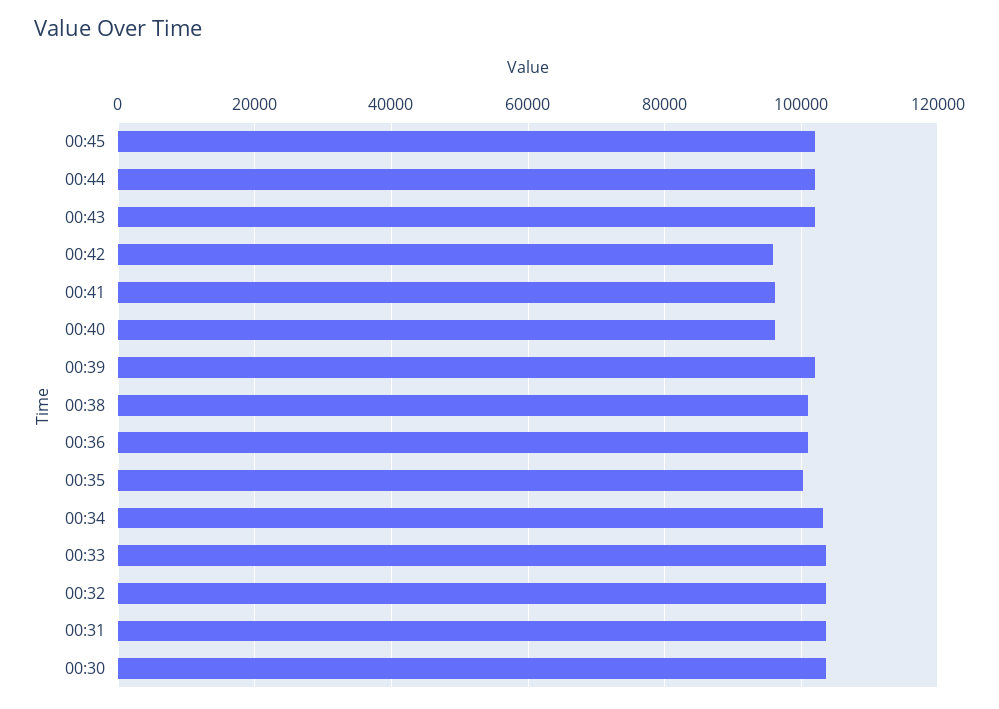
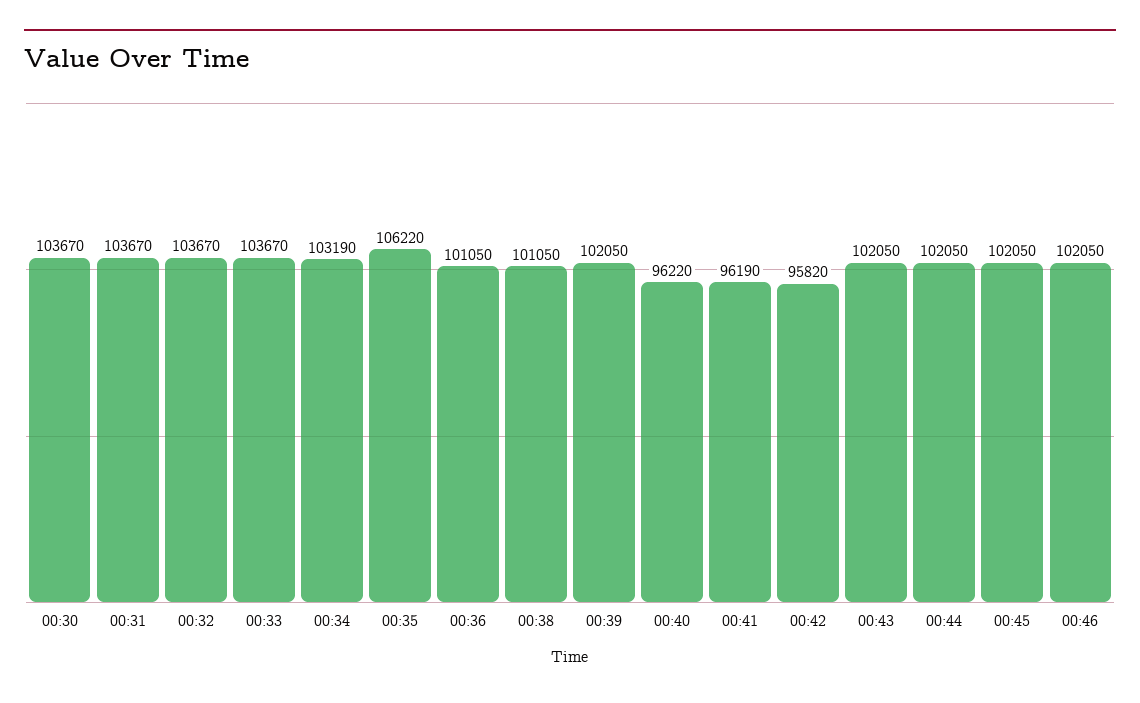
00:35: 100000 -> 106220
00:46: none -> 102050

